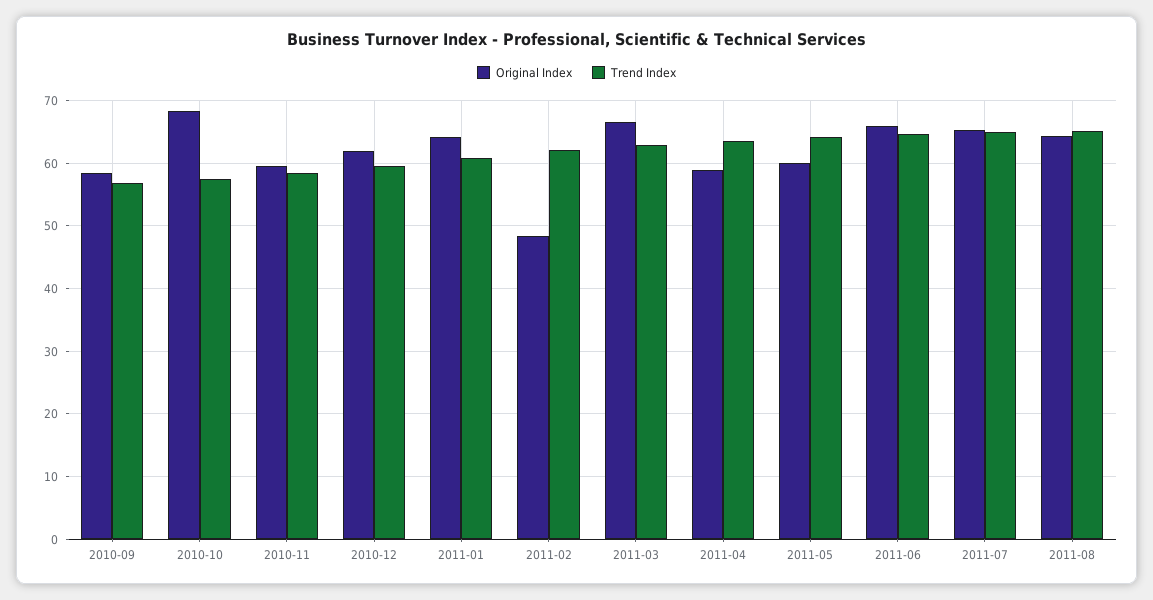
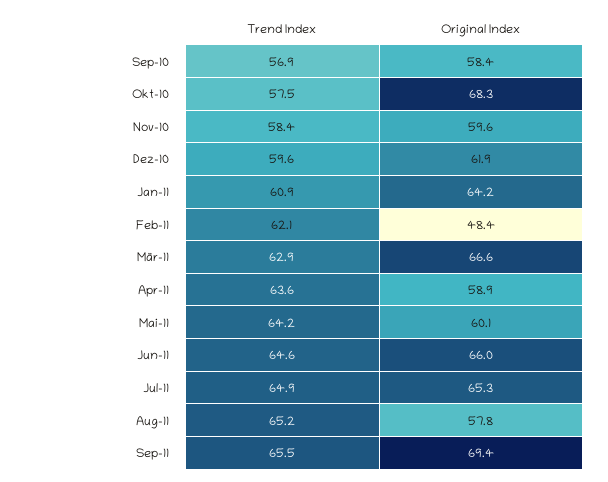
Original Index, 2011-08: 64 -> 57.8
Trend Index, Sep-11: none -> 65.5
Original Index, Sep-11: none -> 69.4

